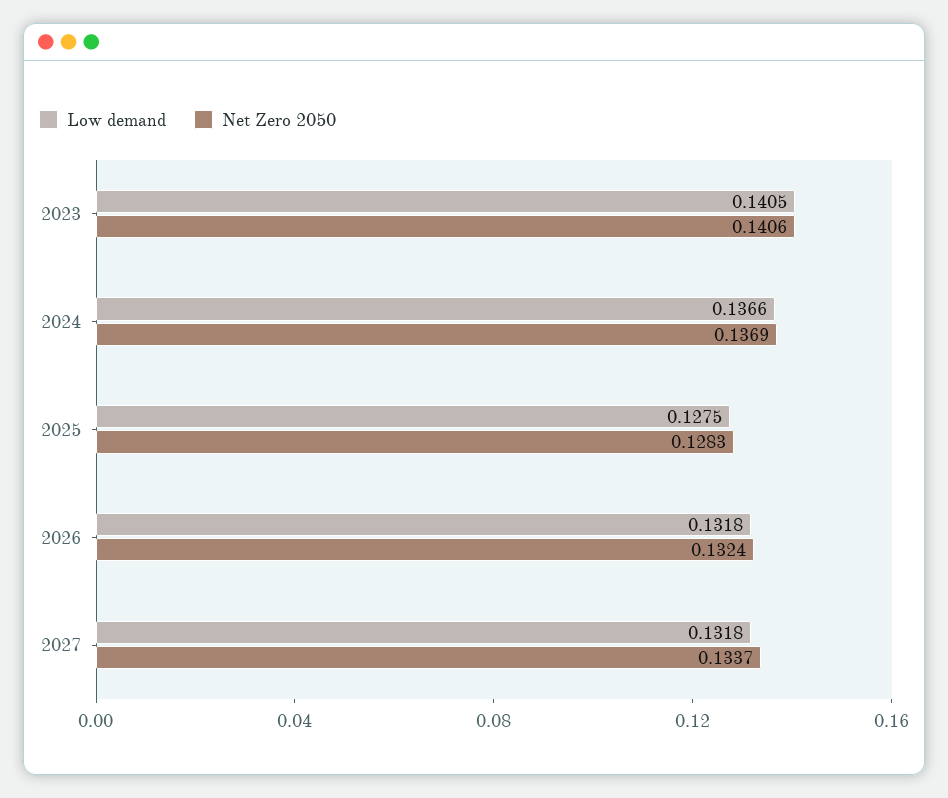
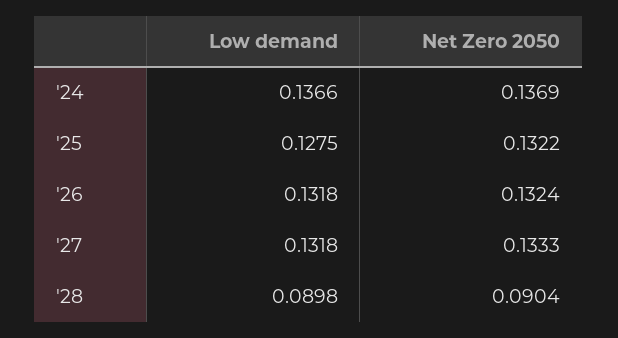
Low demand, 2023: 0.1405 -> none
Net Zero 2050, 2023: 0.1406 -> none
Net Zero 2050, 2025: 0.1283 -> 0.1322
Net Zero 2050, 2027: 0.1337 -> 0.1333
Low demand, '28: none -> 0.0898
Net Zero 2050, '28: none -> 0.0904

